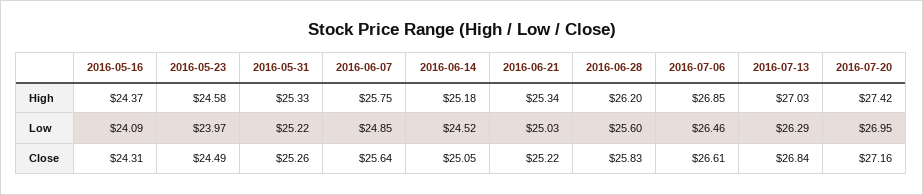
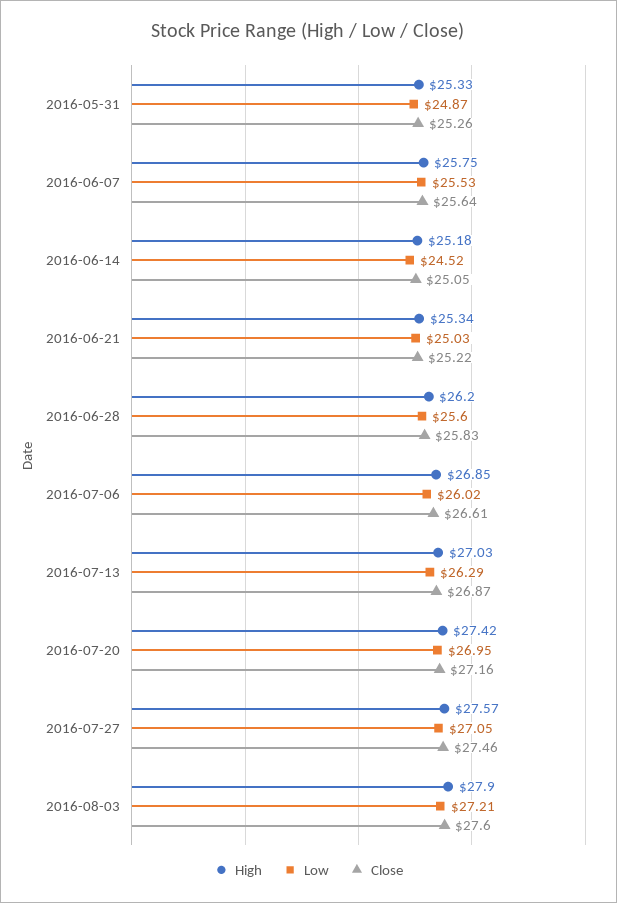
High, 2016-05-16: 24.37 -> none
High, 2016-05-23: 24.58 -> none
Low, 2016-05-16: 24.09 -> none
Low, 2016-05-23: 23.97 -> none
Low, 2016-05-31: 25.22 -> 24.87
Low, 2016-06-07: 24.85 -> 25.53
Low, 2016-07-06: 26.46 -> 26.02
Close, 2016-05-16: 24.31 -> none
Close, 2016-05-23: 24.49 -> none
Close, 2016-07-13: 26.84 -> 26.87
High, 2016-07-27: none -> 27.57
Low, 2016-07-27: none -> 27.05
Close, 2016-07-27: none -> 27.46
High, 2016-08-03: none -> 27.9
Low, 2016-08-03: none -> 27.21
Close, 2016-08-03: none -> 27.6

